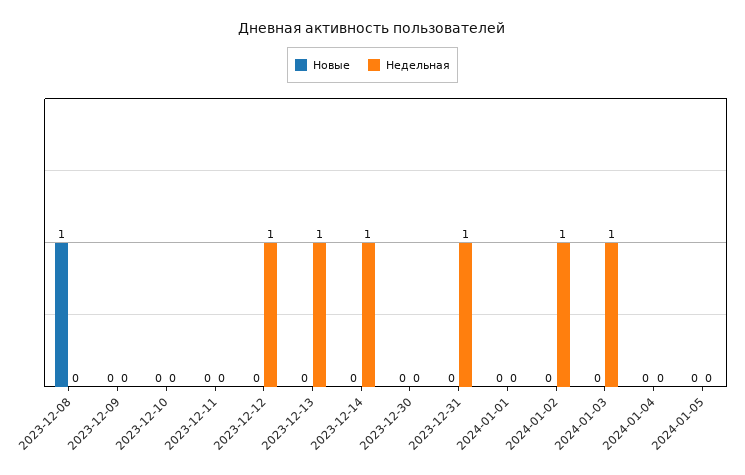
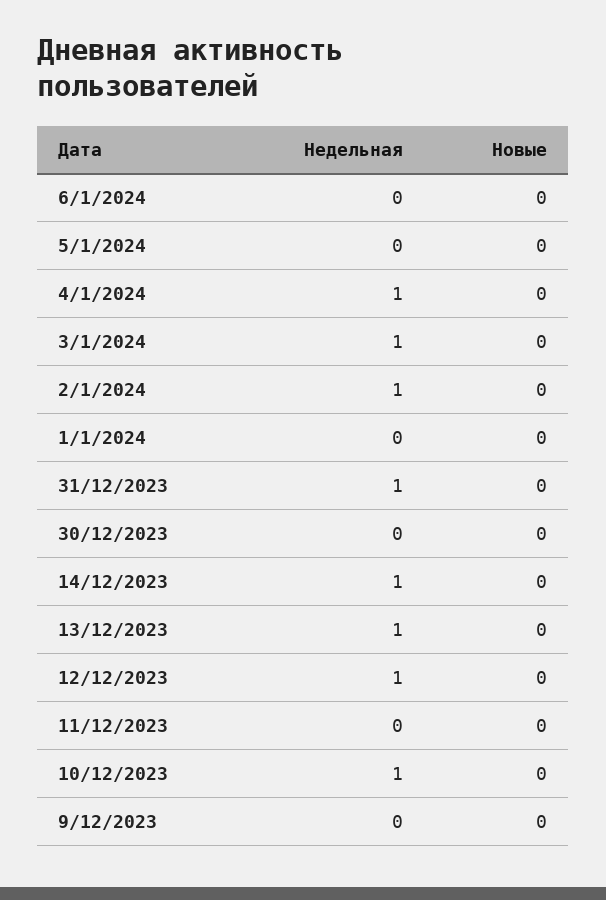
Новые, 2023-12-08: 1 -> none
Недельная, 2023-12-08: 0 -> none
Недельная, 2023-12-10: 0 -> 1
Недельная, 2024-01-04: 0 -> 1
Недельная, 6/1/2024: none -> 0
Новые, 6/1/2024: none -> 0

